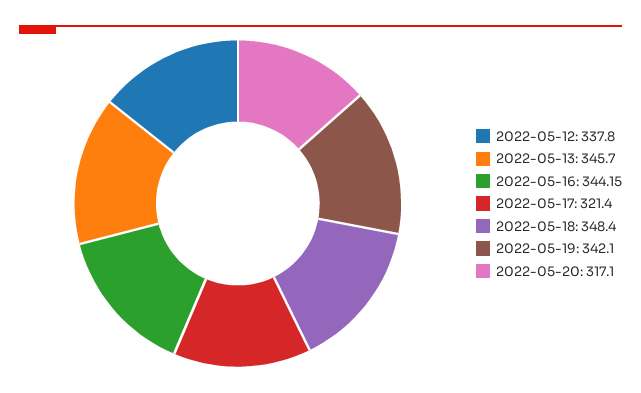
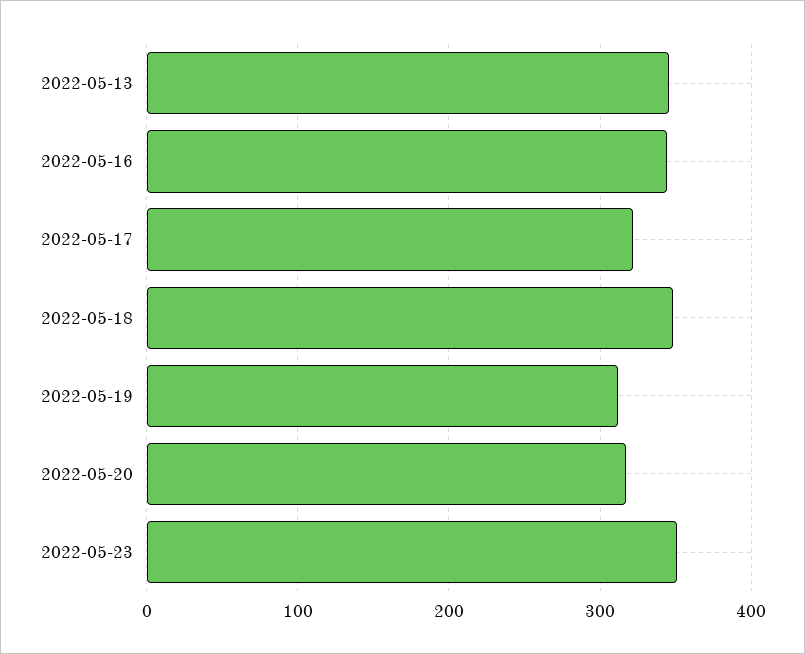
2022-05-12: 337.8 -> none
2022-05-19: 342.1 -> 310
2022-05-23: none -> 350

